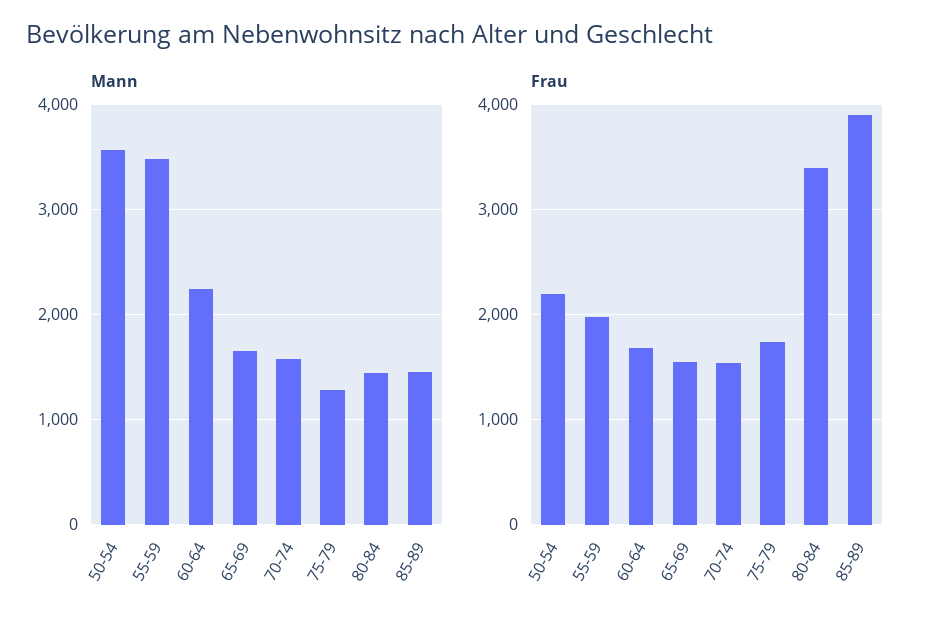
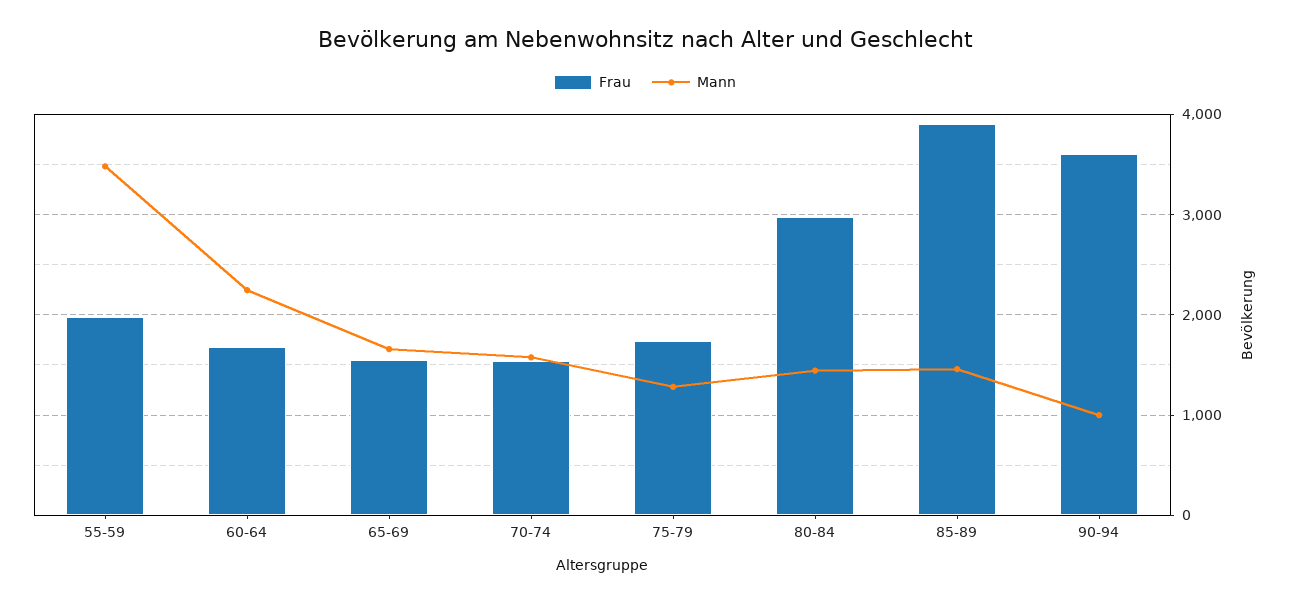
Mann, 50-54: 3600 -> none
Frau, 50-54: 2200 -> none
Frau, 80-84: 3400 -> 3000
Frau, 90-94: none -> 3600
Mann, 90-94: none -> 1000

